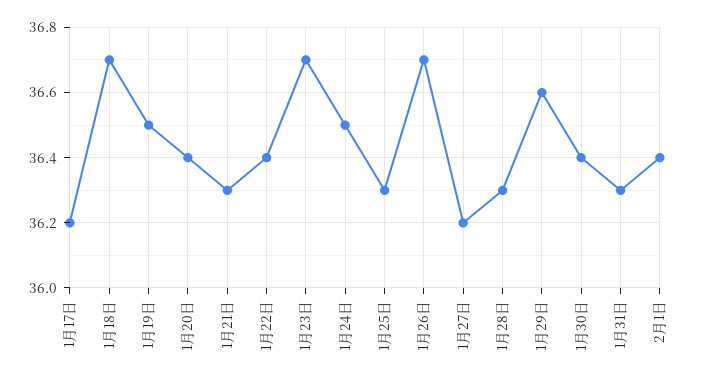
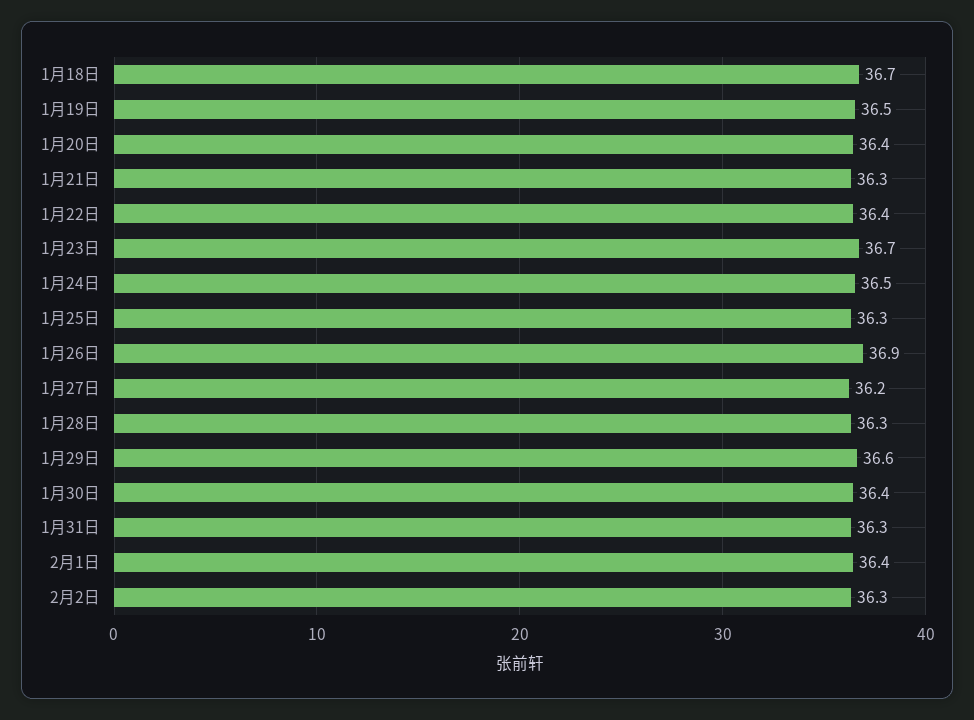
1月17日: 36.2 -> none
1月26日: 36.7 -> 36.9
2月2日: none -> 36.3

